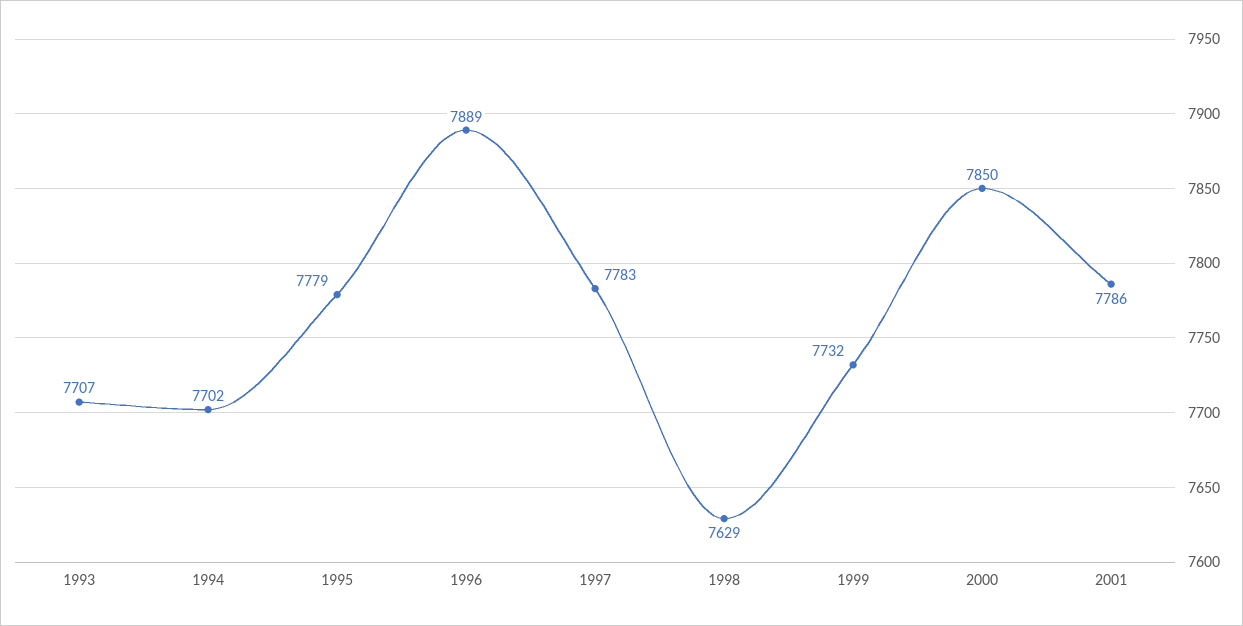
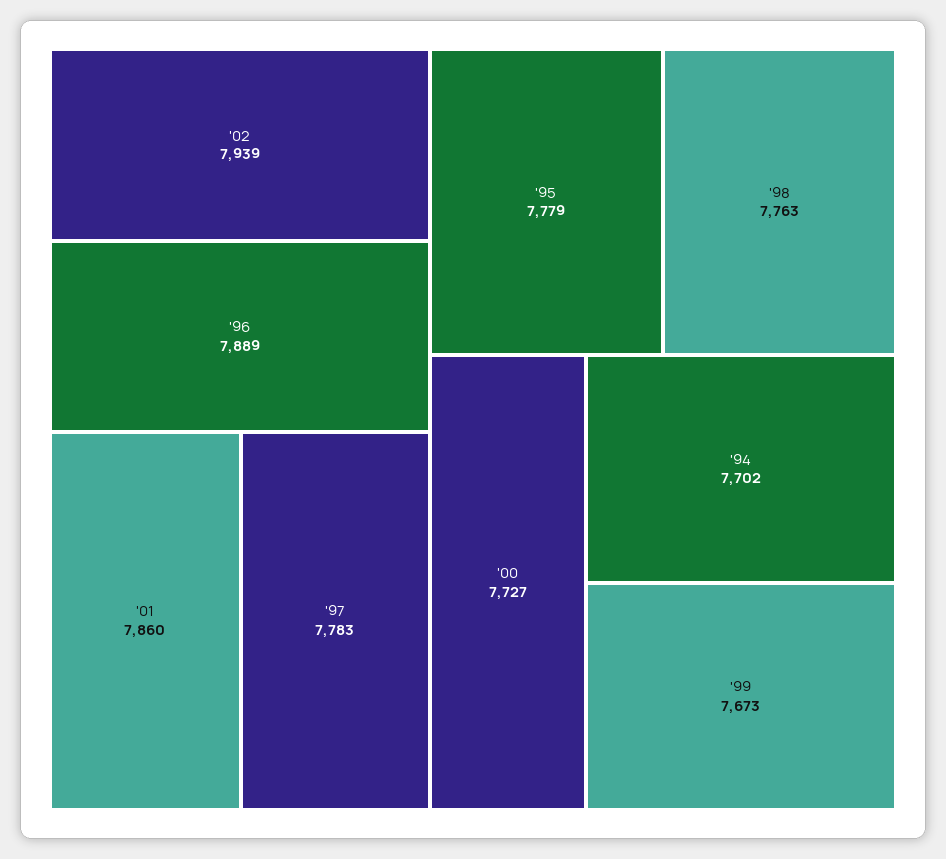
1993: 7707 -> none
1998: 7629 -> 7763
1999: 7732 -> 7673
2000: 7850 -> 7727
2001: 7786 -> 7860
'02: none -> 7939

